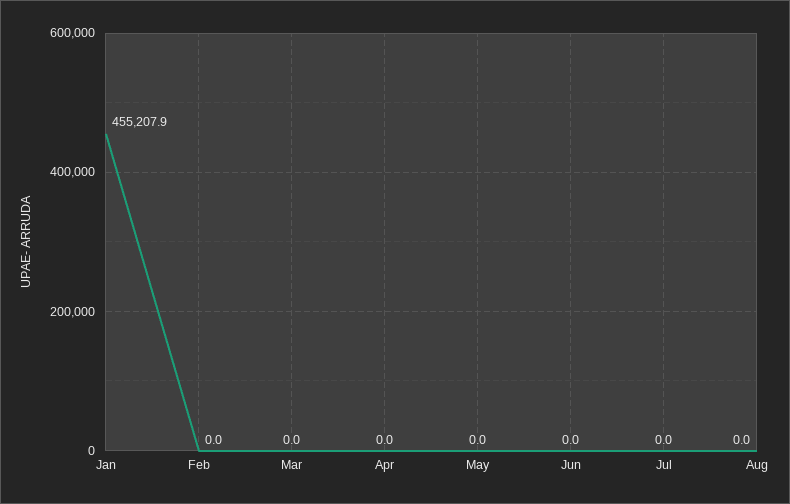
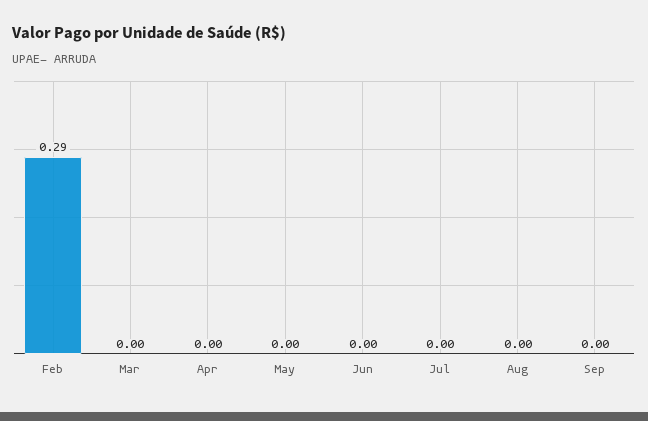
Jan: 455207.9 -> none
Feb: 0 -> 0.29
Sep: none -> 0

